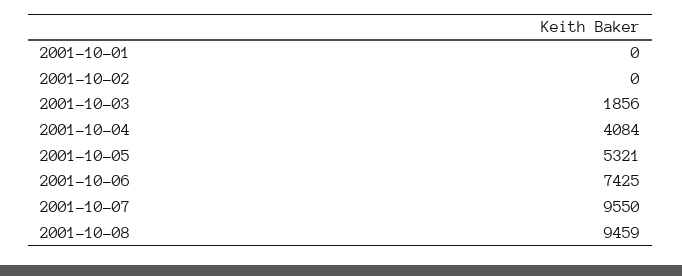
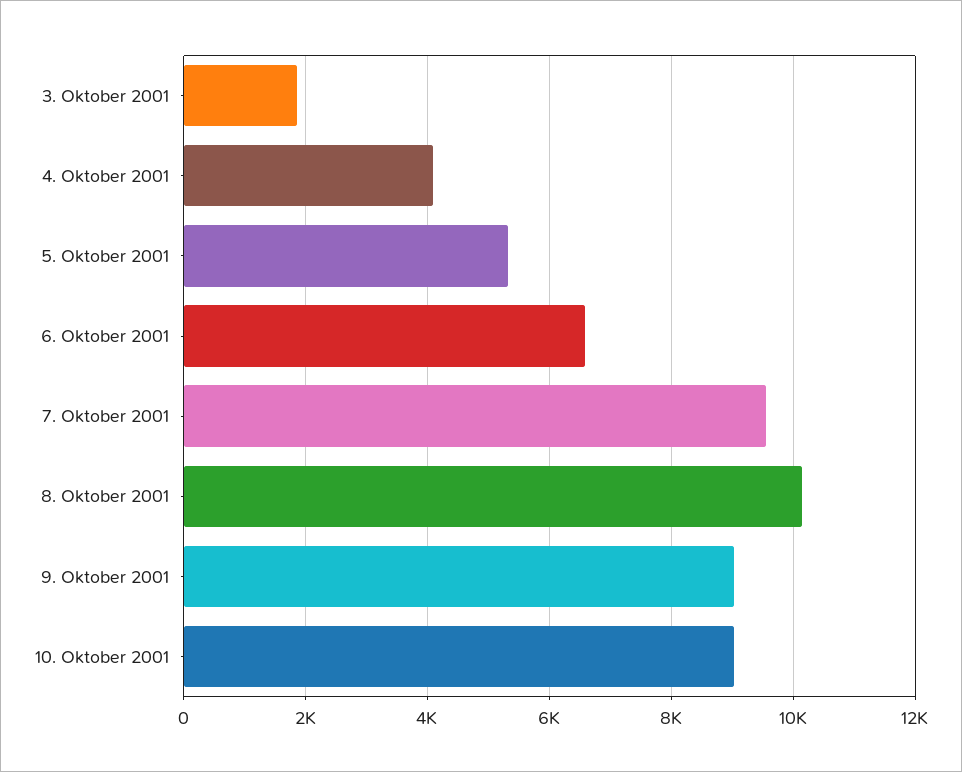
2001-10-01: 0 -> none
2001-10-02: 0 -> none
2001-10-06: 7425 -> 6600
2001-10-08: 9459 -> 10200
9. Oktober 2001: none -> 9000
10. Oktober 2001: none -> 9000

